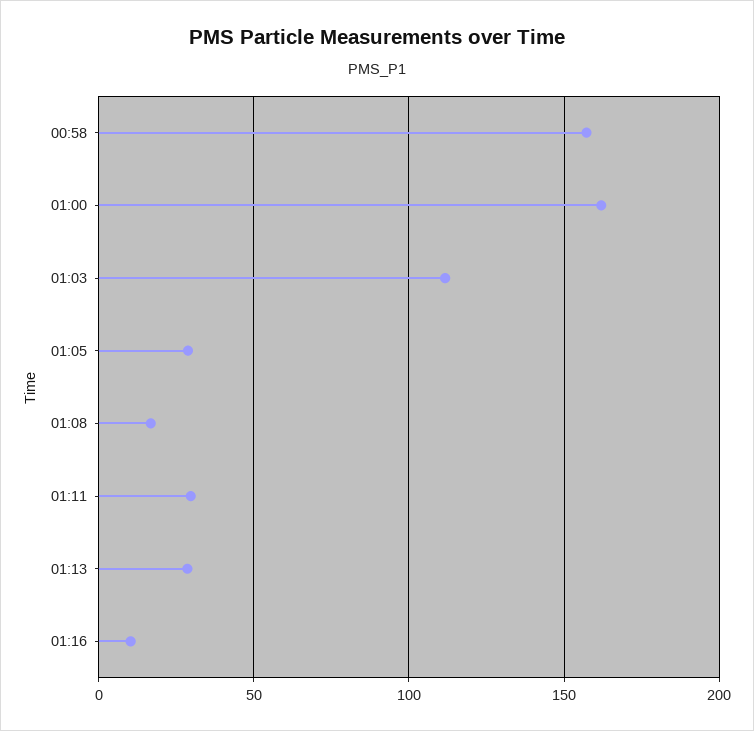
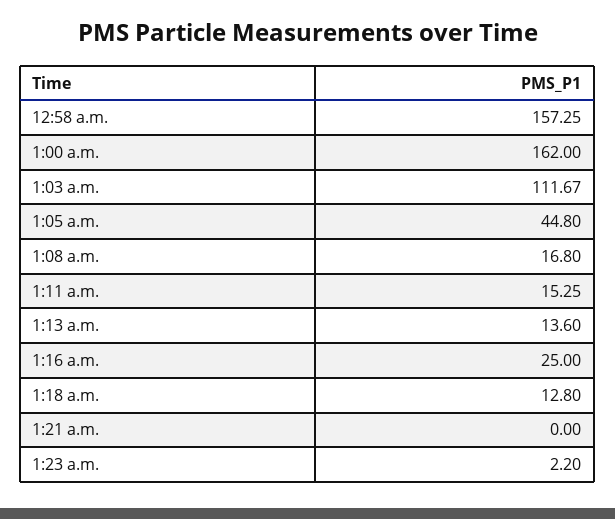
01:05: 30 -> 44.8
01:11: 30 -> 15.25
01:13: 30 -> 13.6
01:16: 10 -> 25
1:18 a.m.: none -> 12.8
1:21 a.m.: none -> 0
1:23 a.m.: none -> 2.2

